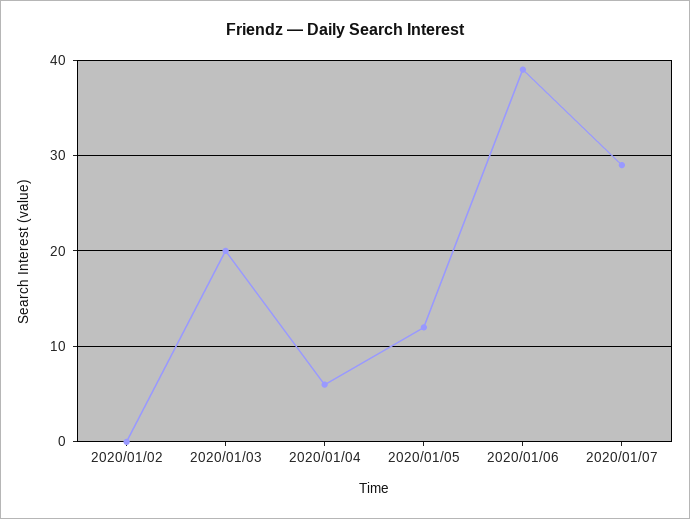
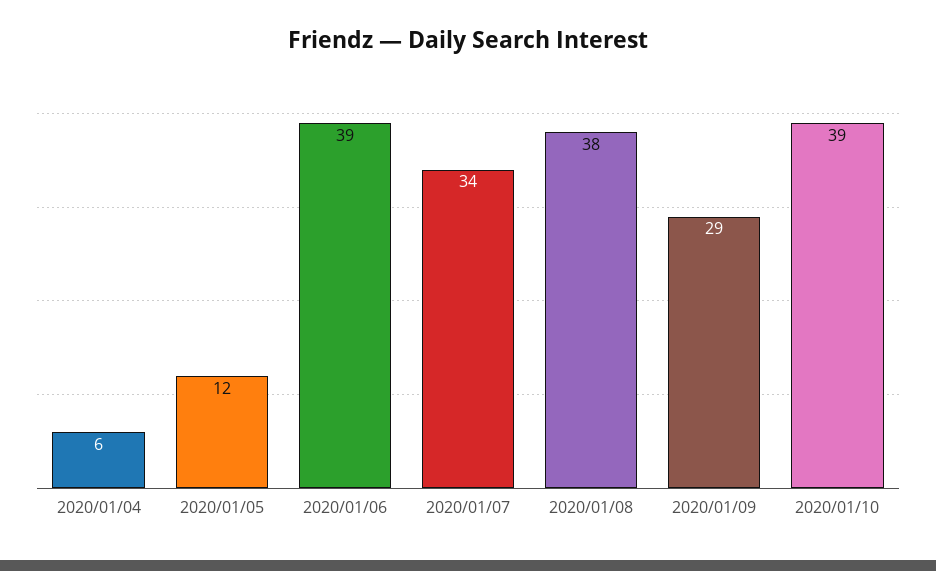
2020/01/02: 0 -> none
2020/01/03: 20 -> none
2020/01/07: 29 -> 34
2020/01/08: none -> 38
2020/01/09: none -> 29
2020/01/10: none -> 39

